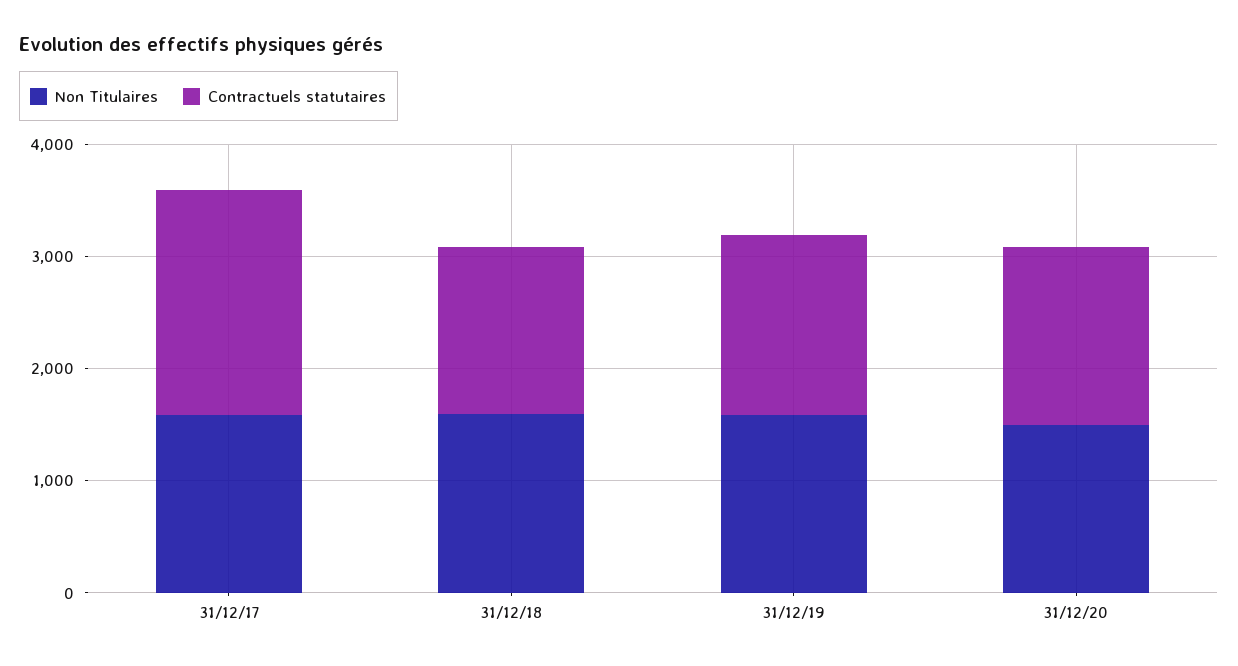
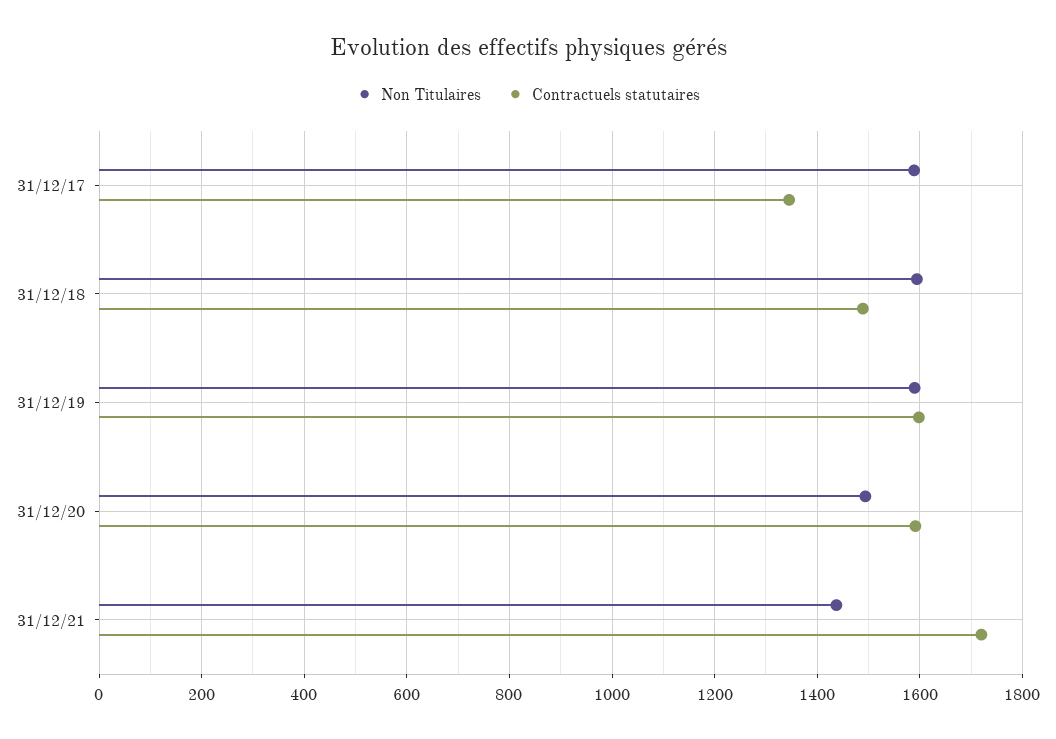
Contractuels statutaires, 31/12/17: 2000 -> 1340
Non Titulaires, 31/12/21: none -> 1440
Contractuels statutaires, 31/12/21: none -> 1720

